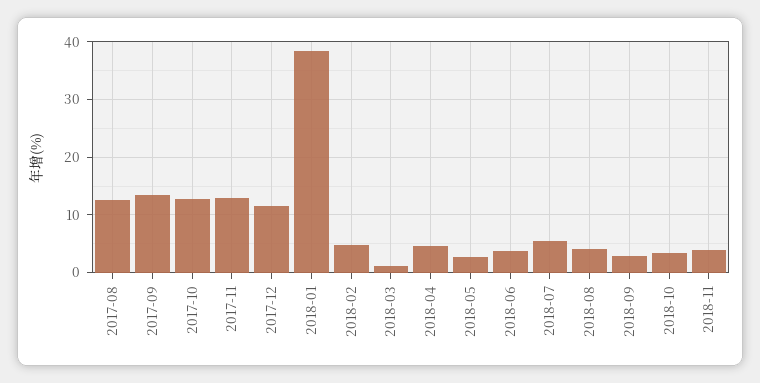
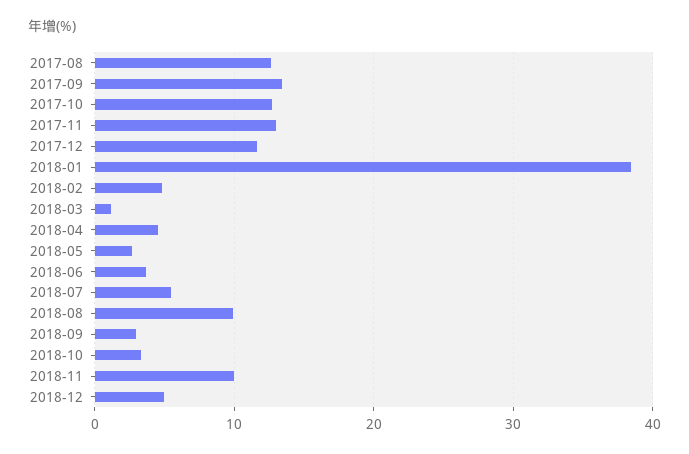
2018-08: 4 -> 10
2018-11: 4 -> 10
2018-12: none -> 5

